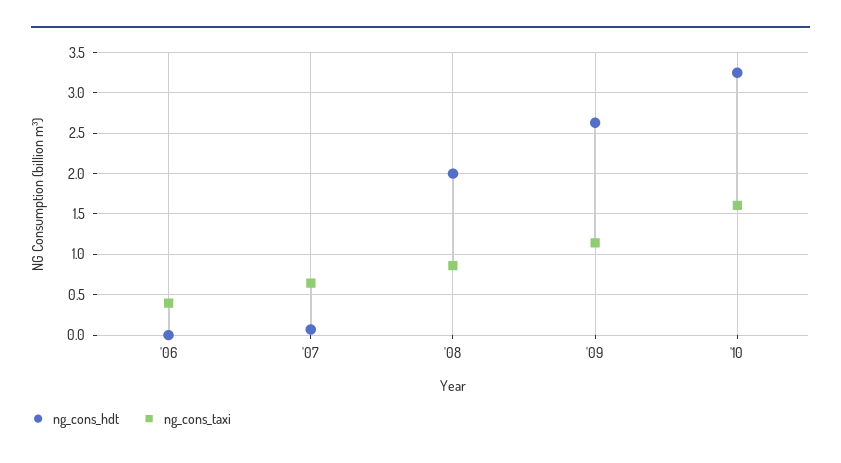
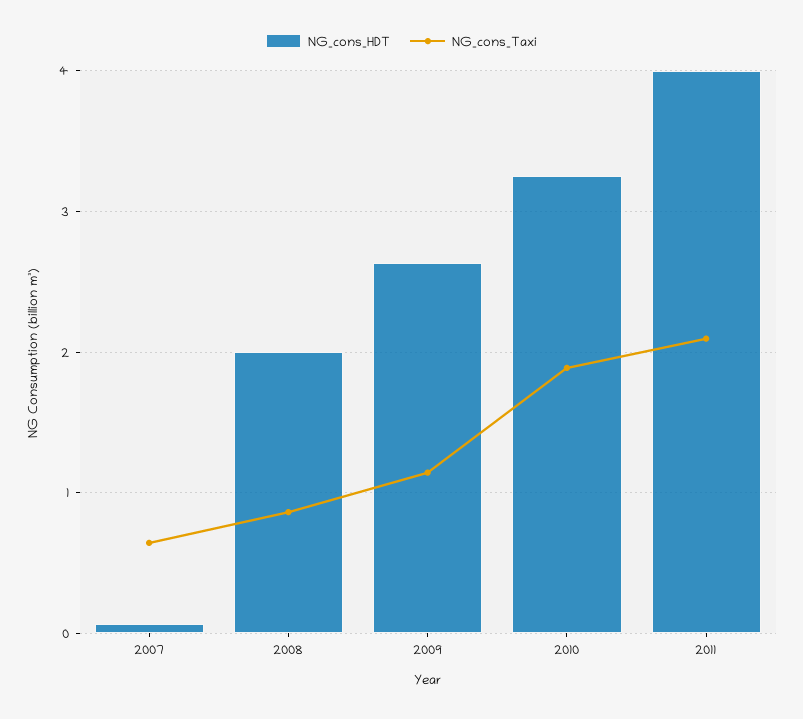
ng_cons_hdt, '06: 0 -> none
ng_cons_taxi, '06: 0.4 -> none
ng_cons_taxi, '10: 1.6 -> 1.9
ng_cons_hdt, 2011: none -> 4
ng_cons_taxi, 2011: none -> 2.1

